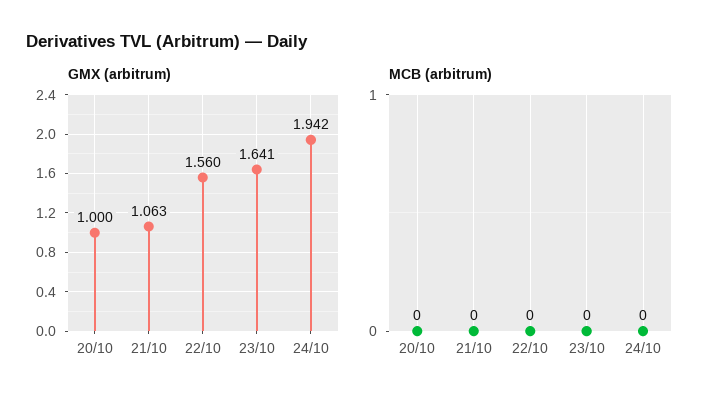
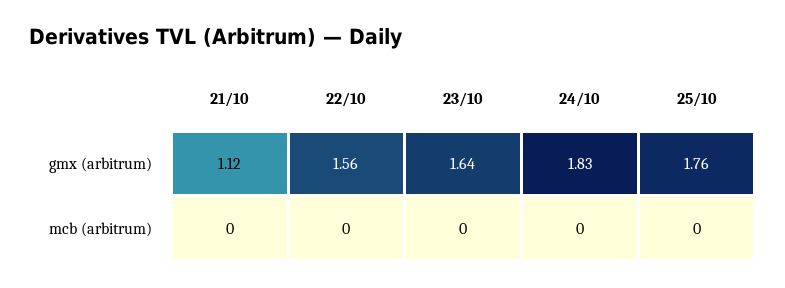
GMX (arbitrum), 20/10: 1 -> none
GMX (arbitrum), 21/10: 1.063 -> 1.12
GMX (arbitrum), 24/10: 1.942 -> 1.83
MCB (arbitrum), 20/10: 0 -> none
GMX (arbitrum), 25/10: none -> 1.76
MCB (arbitrum), 25/10: none -> 0

